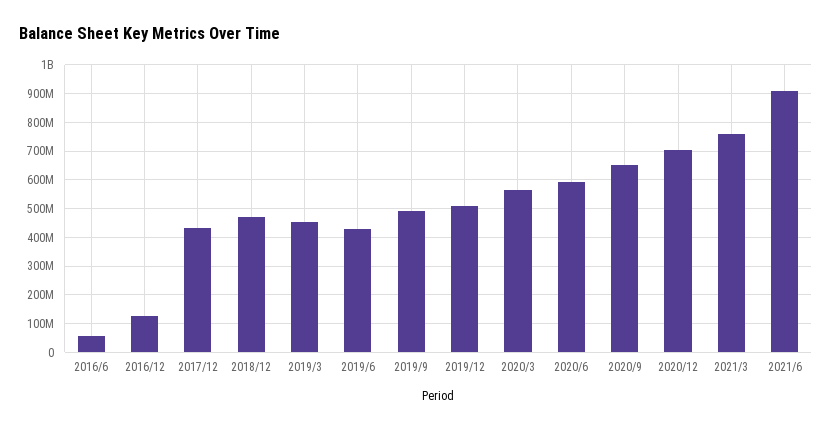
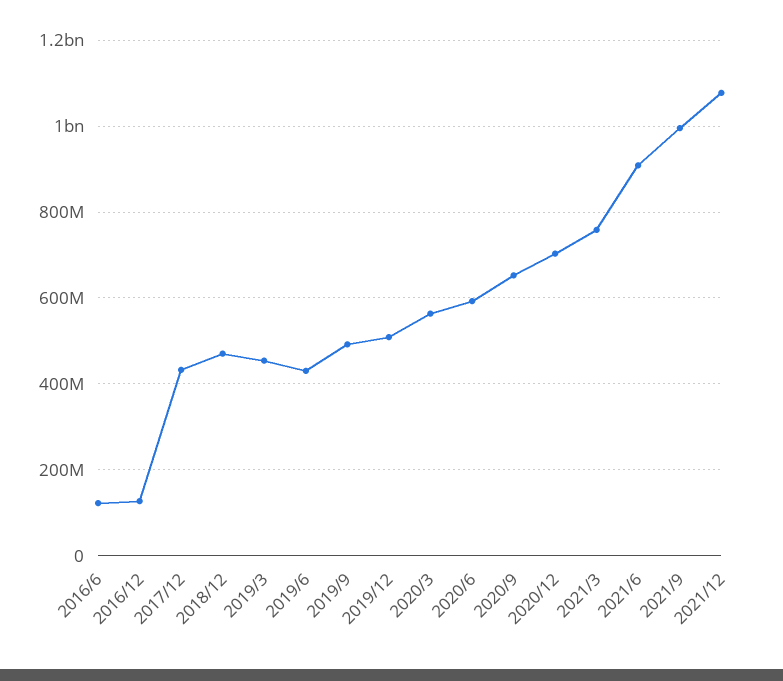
2016/6: 50000000 -> 120000000
2021/9: none -> 1000000000
2021/12: none -> 1080000000

